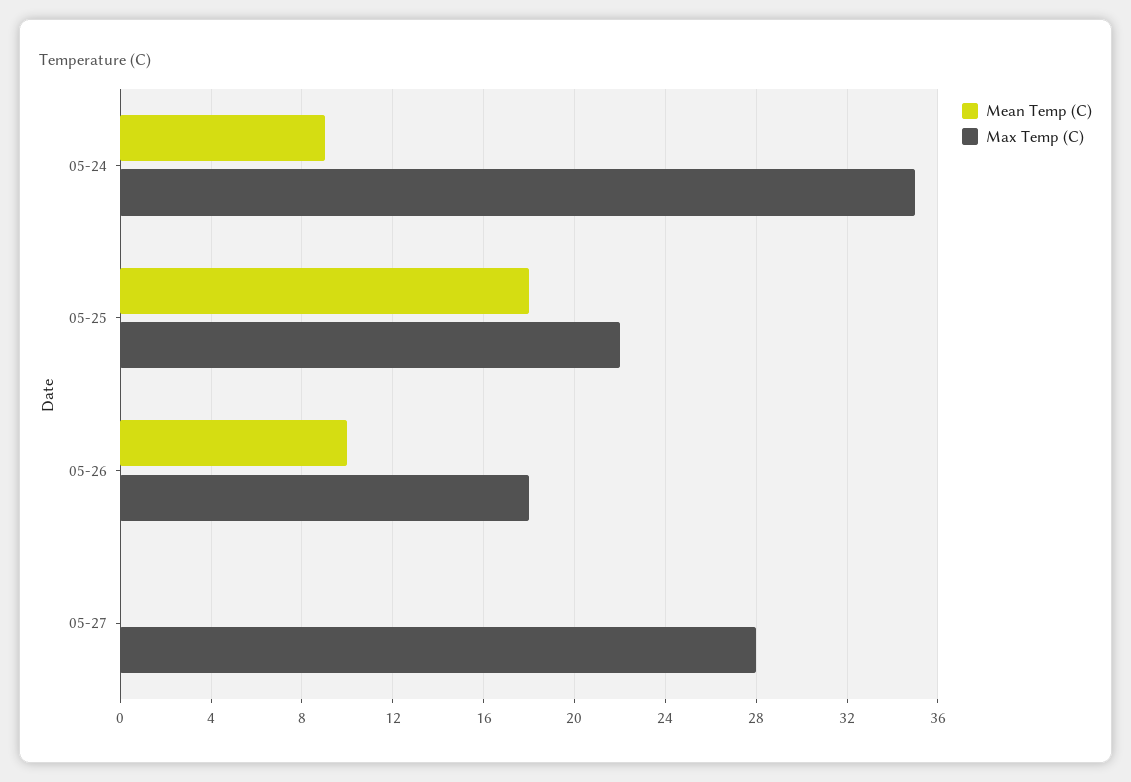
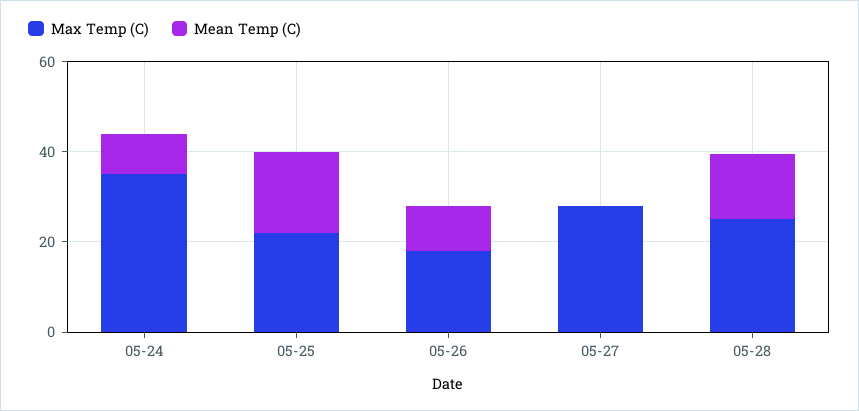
Max Temp (C), 05-28: none -> 25
Mean Temp (C), 05-28: none -> 15

